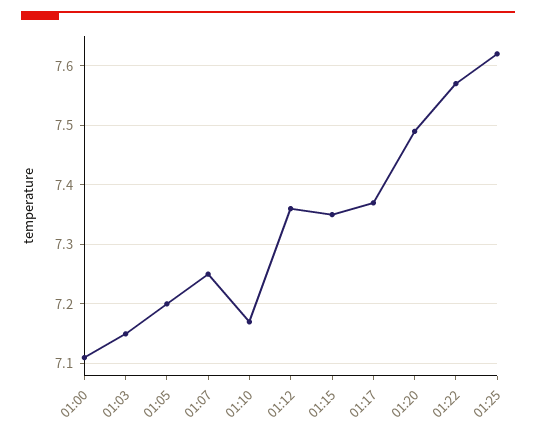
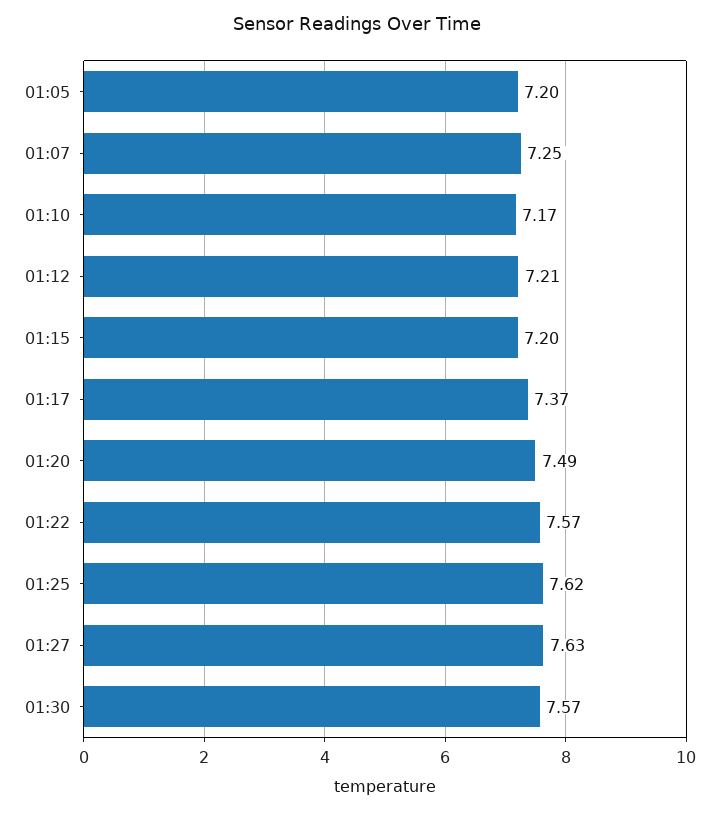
01:00: 7.1 -> none
01:03: 7.15 -> none
01:12: 7.35 -> 7.21
01:15: 7.35 -> 7.2
01:27: none -> 7.63
01:30: none -> 7.57

